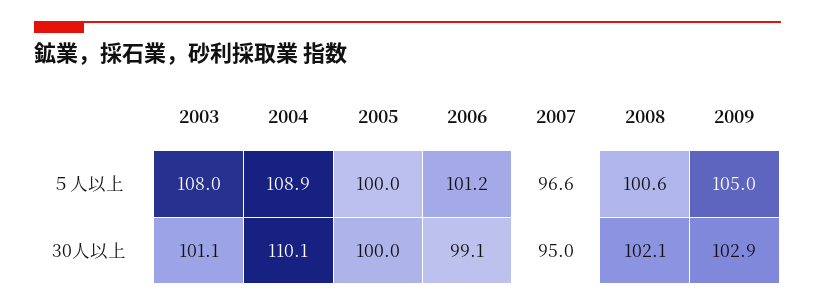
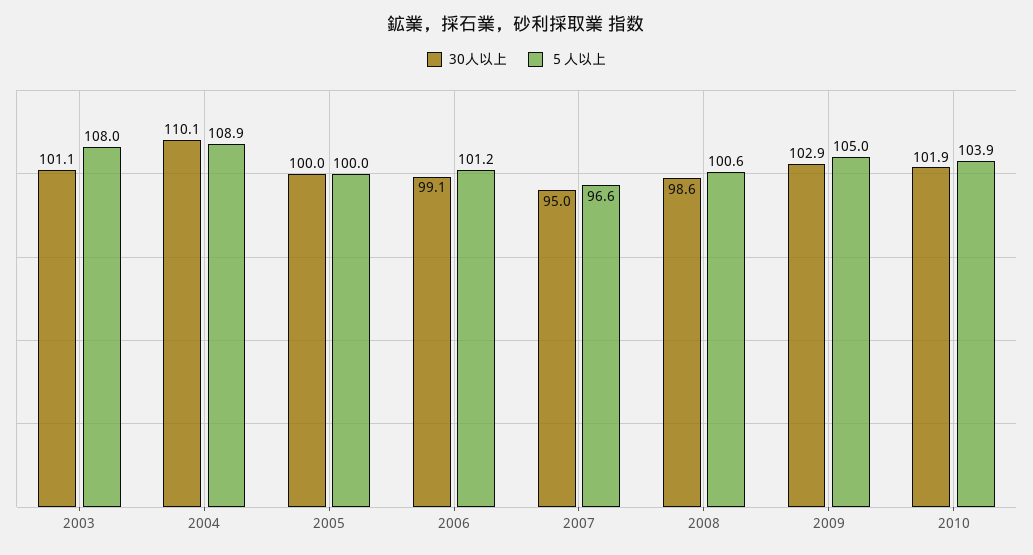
30人以上, 2008: 102.1 -> 98.6
30人以上, 2010: none -> 101.9
５人以上, 2010: none -> 103.9

